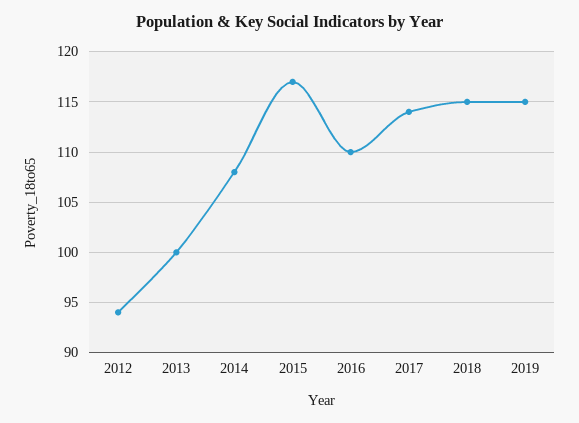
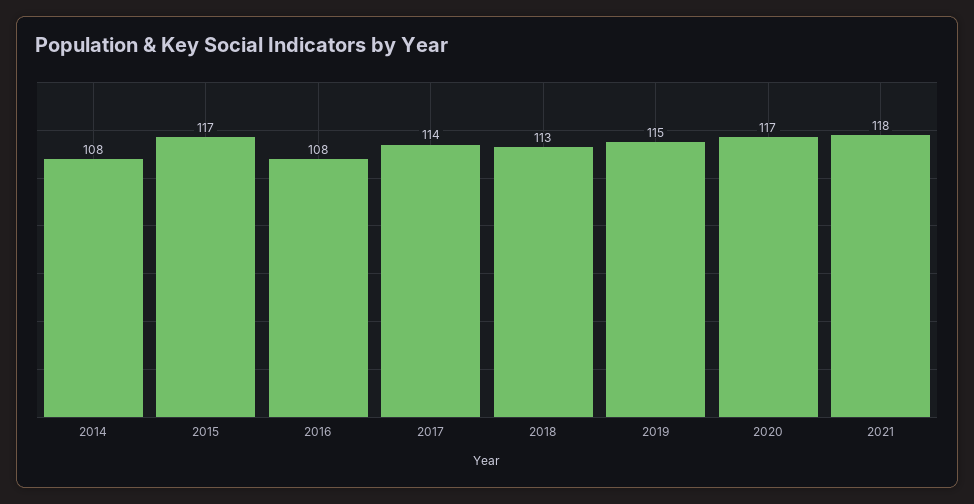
2012: 94 -> none
2013: 100 -> none
2016: 110 -> 108
2018: 115 -> 113
2020: none -> 117
2021: none -> 118

